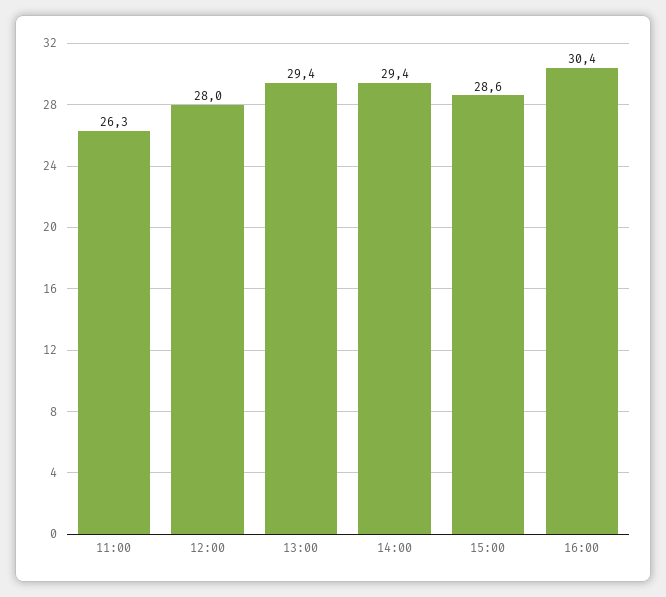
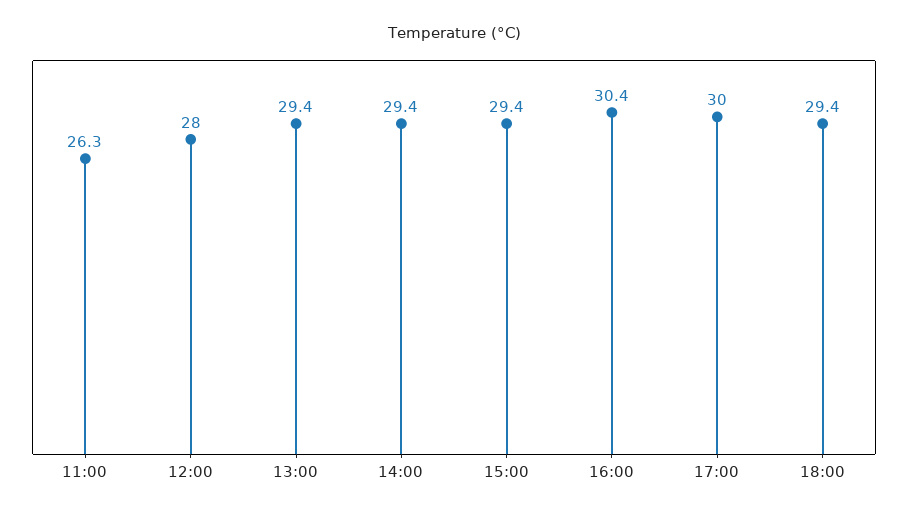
15:00: 28.6 -> 29.4
17:00: none -> 30
18:00: none -> 29.4

